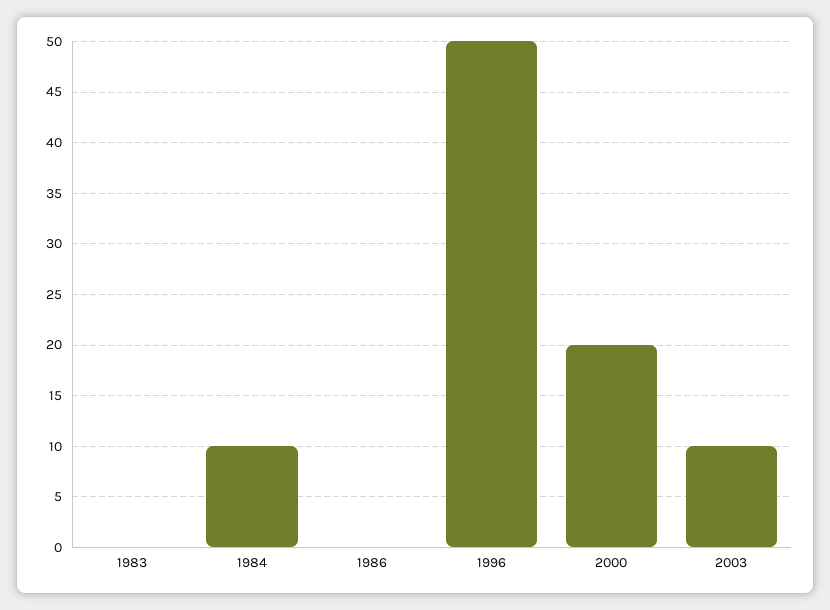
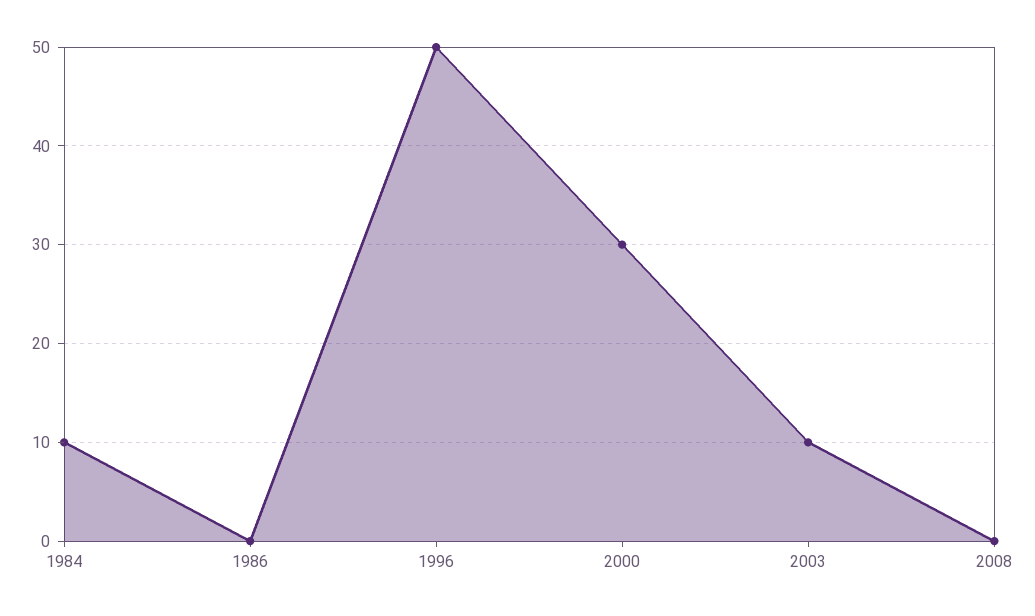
1983: 0 -> none
2000: 20 -> 30
2008: none -> 0

